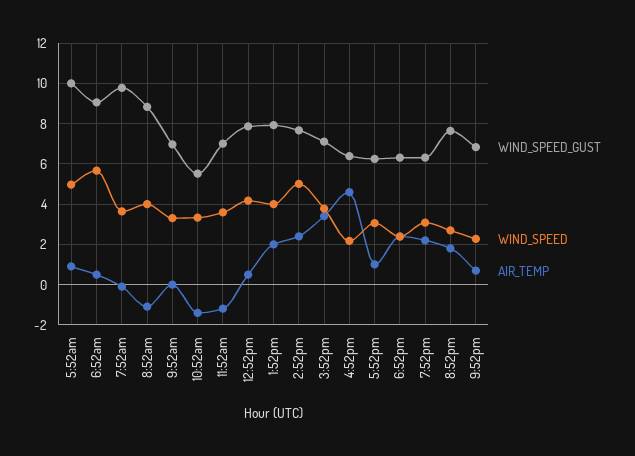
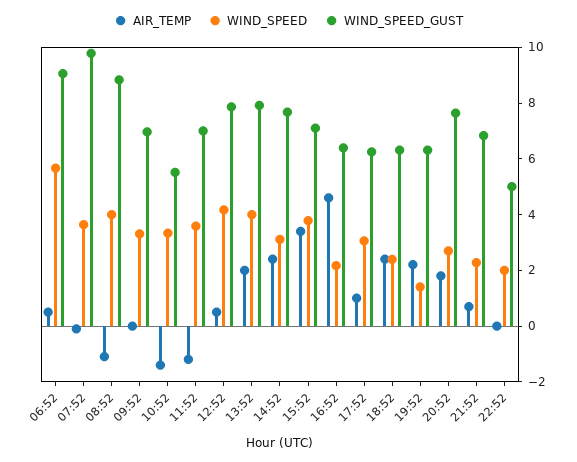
WIND_SPEED_GUST, 5:52am: 10 -> none
WIND_SPEED, 5:52am: 5 -> none
AIR_TEMP, 5:52am: 1 -> none
WIND_SPEED, 2:52pm: 5 -> 3
WIND_SPEED, 7:52pm: 3 -> 1.5
AIR_TEMP, 22:52: none -> 0
WIND_SPEED, 22:52: none -> 2
WIND_SPEED_GUST, 22:52: none -> 5

